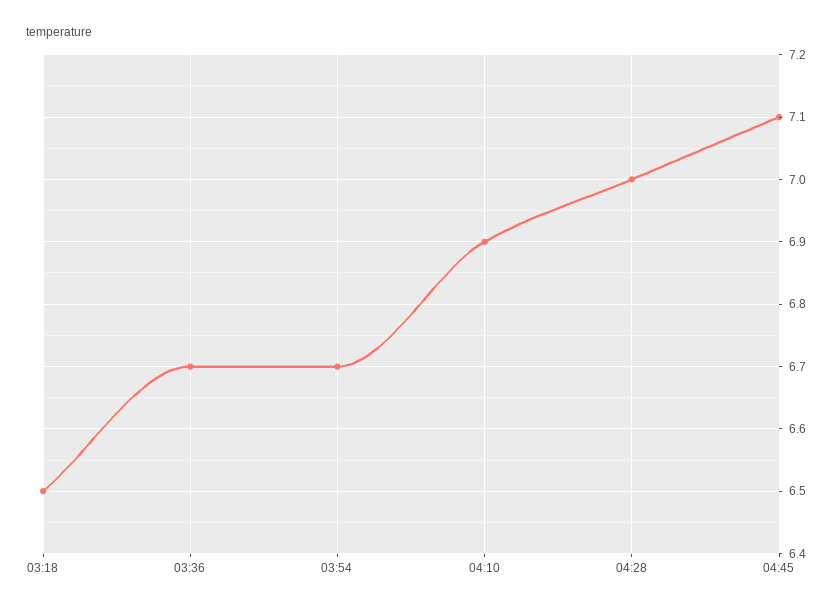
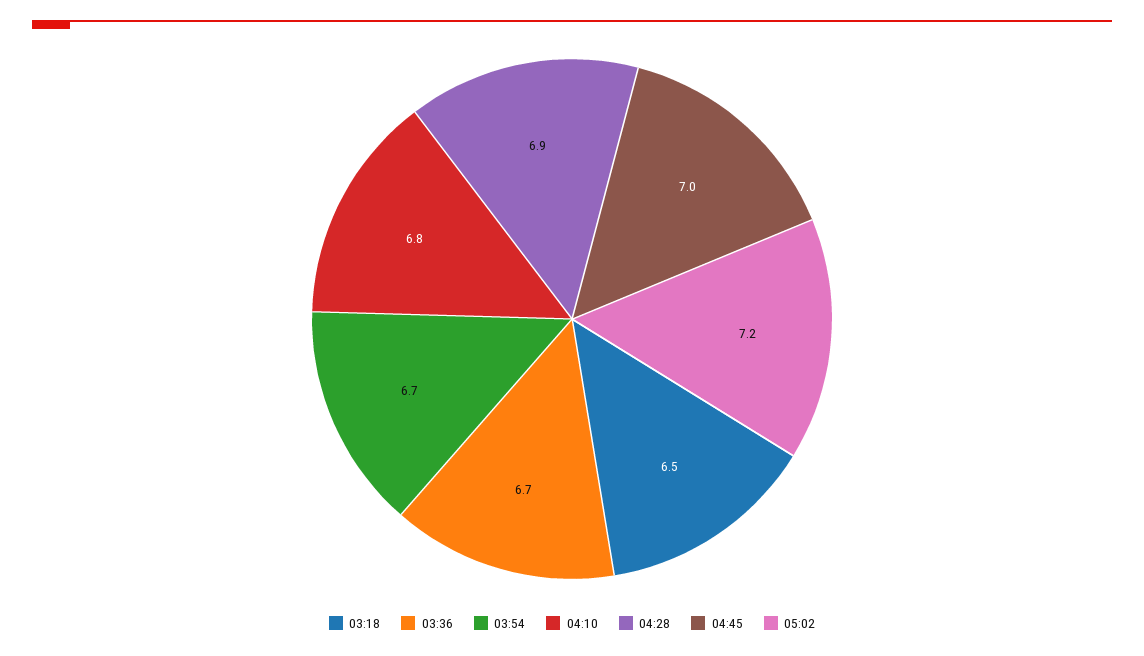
04:10: 6.9 -> 6.8
04:28: 7 -> 6.9
04:45: 7.1 -> 7
05:02: none -> 7.2

